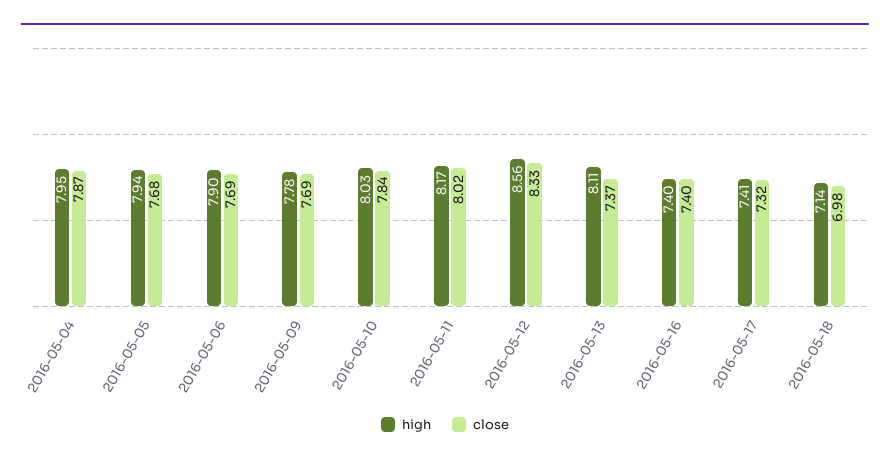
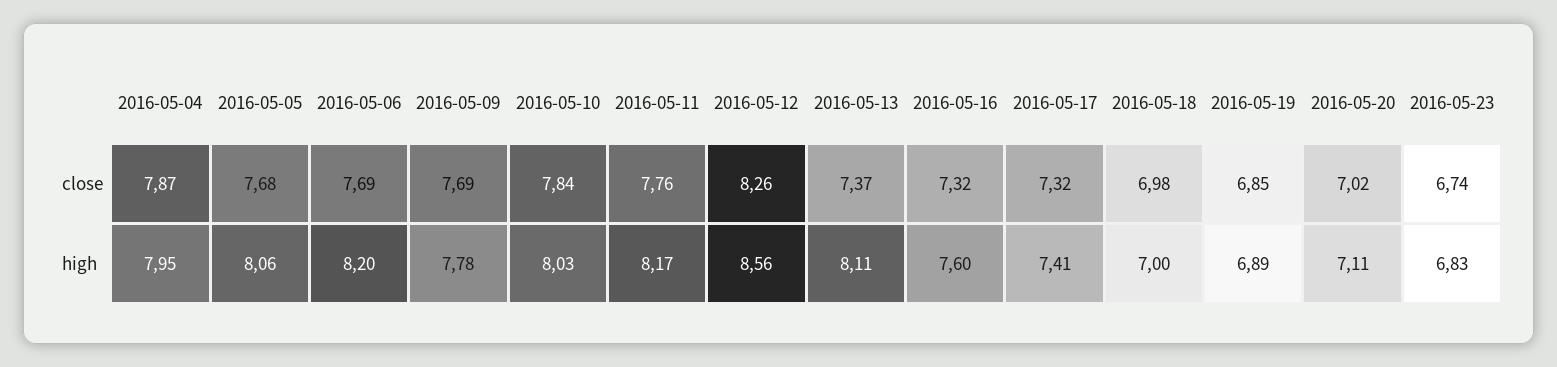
high, 2016-05-05: 7.94 -> 8.06
high, 2016-05-06: 7.9 -> 8.2
close, 2016-05-11: 8.02 -> 7.76
close, 2016-05-12: 8.33 -> 8.26
high, 2016-05-16: 7.4 -> 7.6
close, 2016-05-16: 7.4 -> 7.32
high, 2016-05-18: 7.14 -> 7
close, 2016-05-19: none -> 6.85
close, 2016-05-20: none -> 7.02
close, 2016-05-23: none -> 6.74
high, 2016-05-19: none -> 6.89
high, 2016-05-20: none -> 7.11
high, 2016-05-23: none -> 6.83

